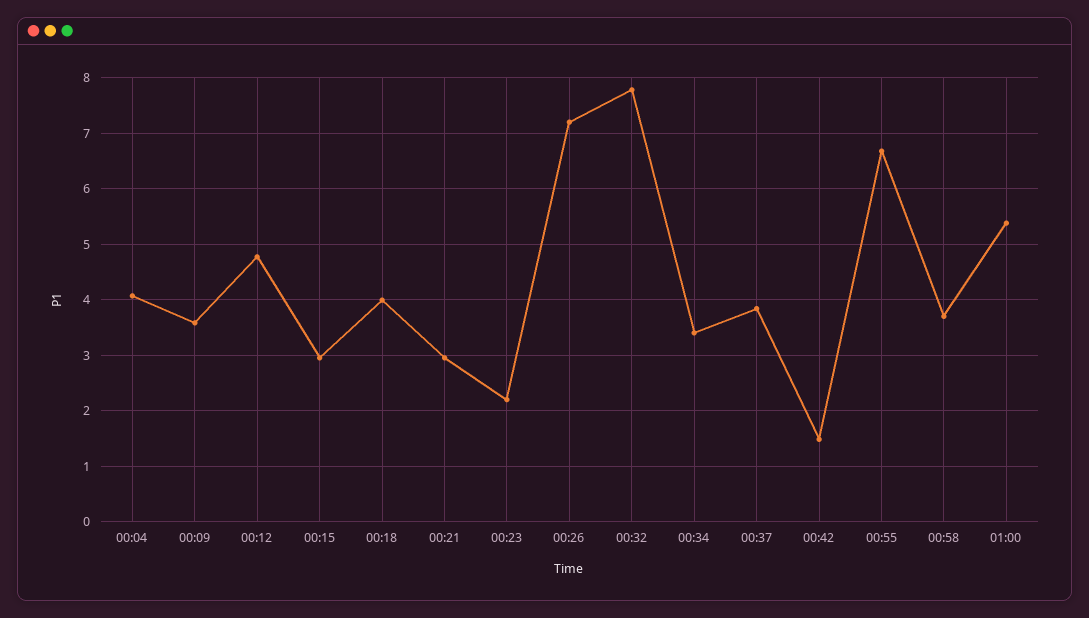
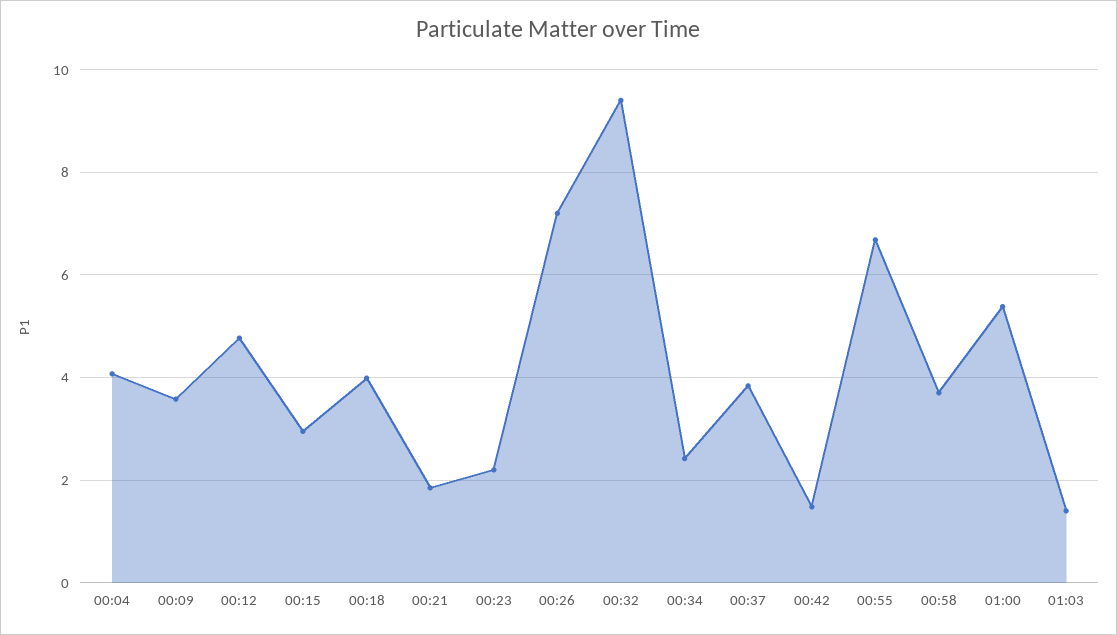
00:21: 3 -> 1.8
00:32: 7.8 -> 9.4
00:34: 3.4 -> 2.4
01:03: none -> 1.4

